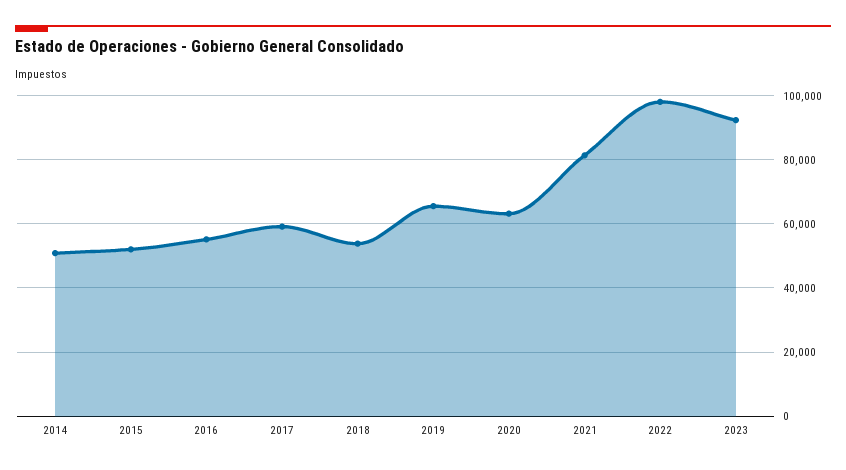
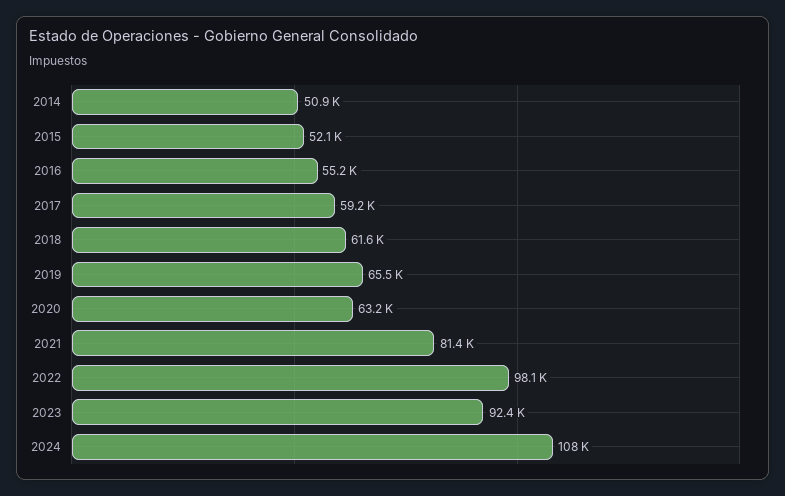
2018: 54000 -> 61600
2024: none -> 108000

